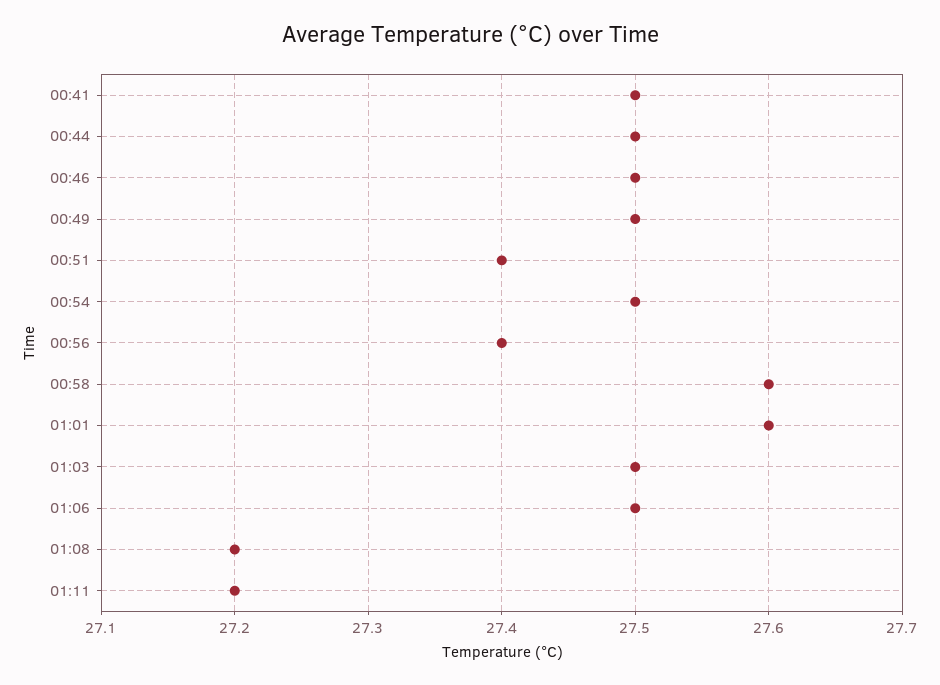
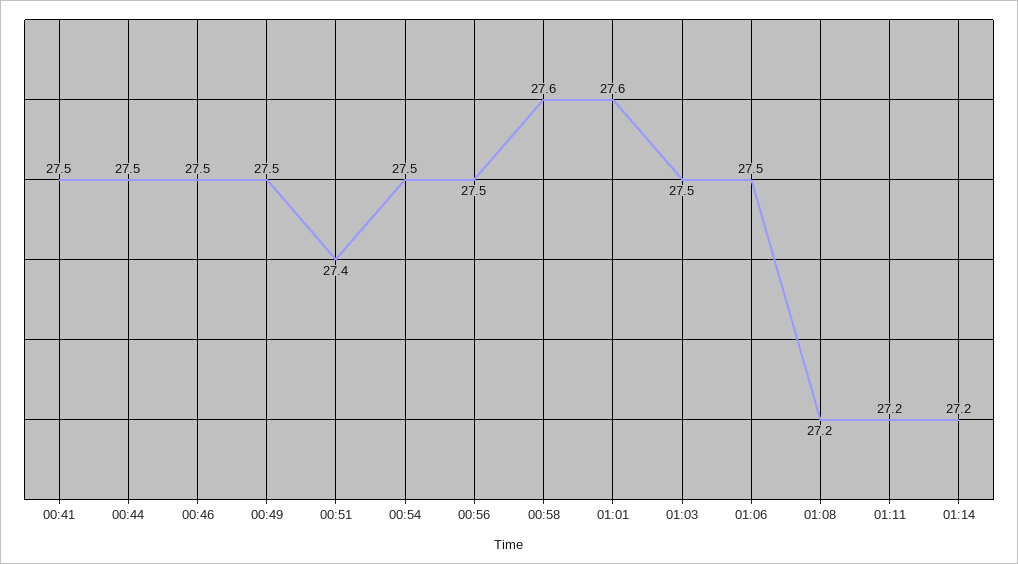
00:56: 27.4 -> 27.5
01:14: none -> 27.2

